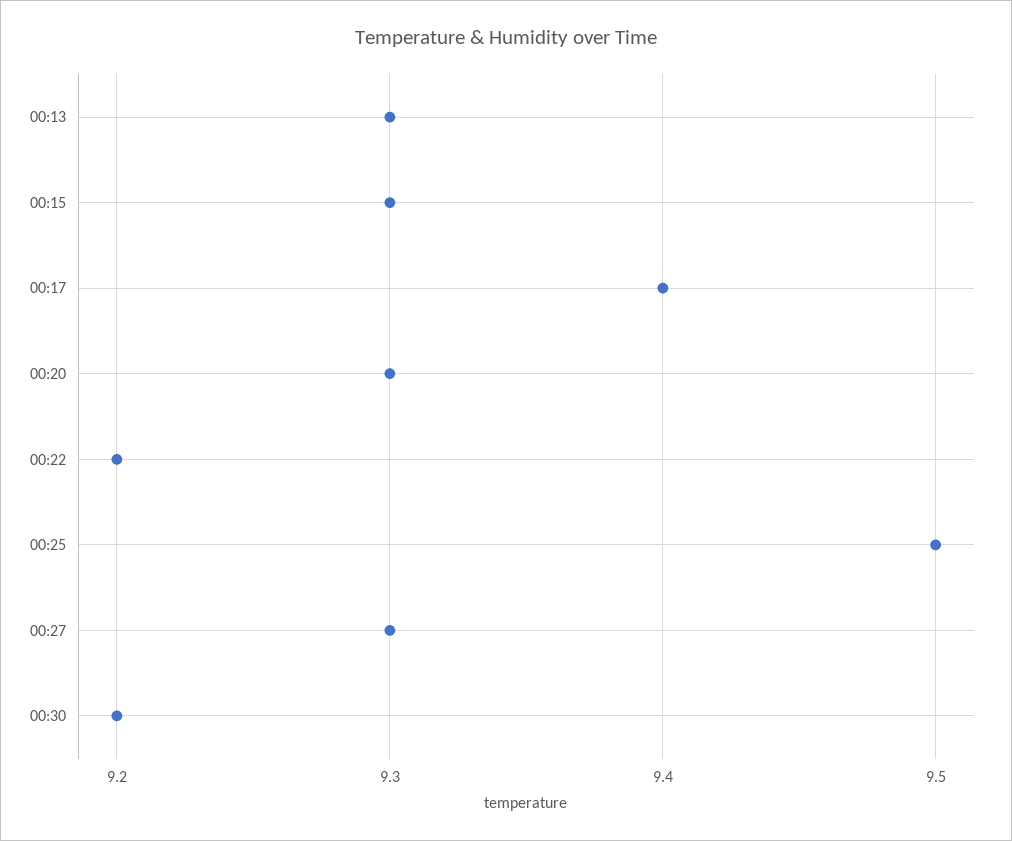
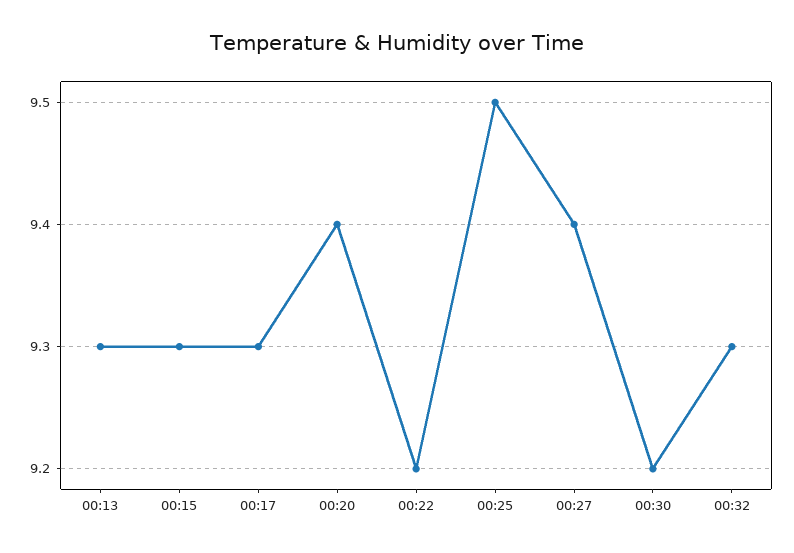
00:17: 9.4 -> 9.3
00:20: 9.3 -> 9.4
00:27: 9.3 -> 9.4
00:32: none -> 9.3

